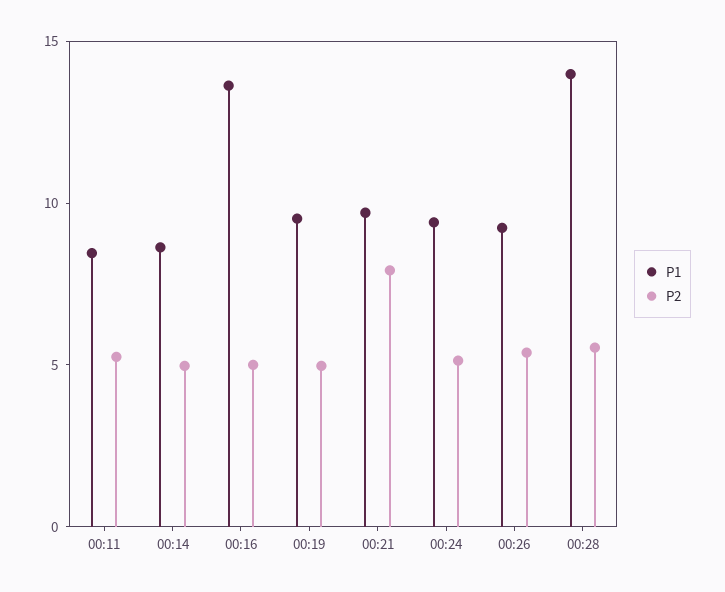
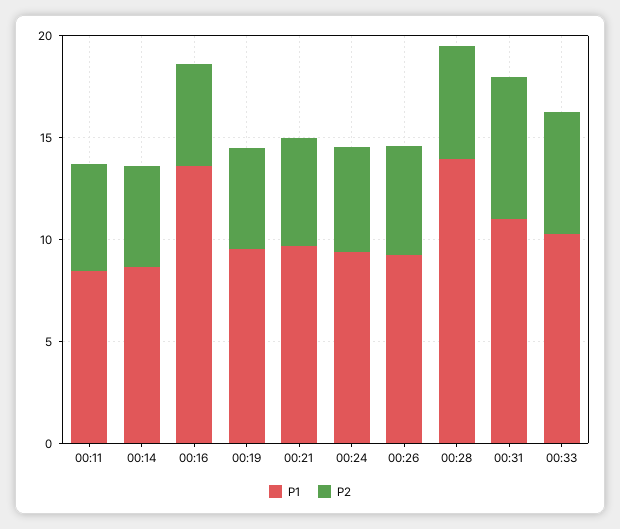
P2, 00:21: 8 -> 5
P1, 00:31: none -> 11
P2, 00:31: none -> 7
P1, 00:33: none -> 10
P2, 00:33: none -> 6

